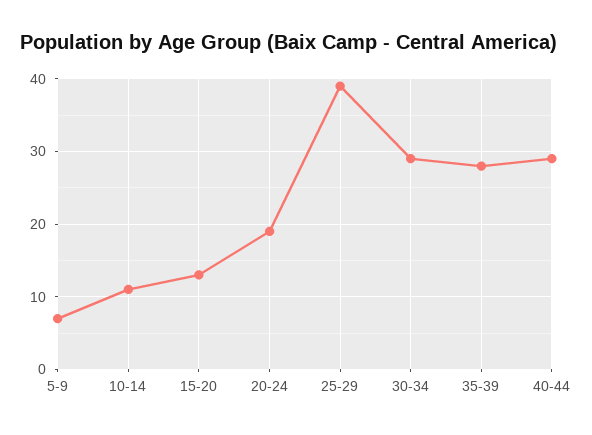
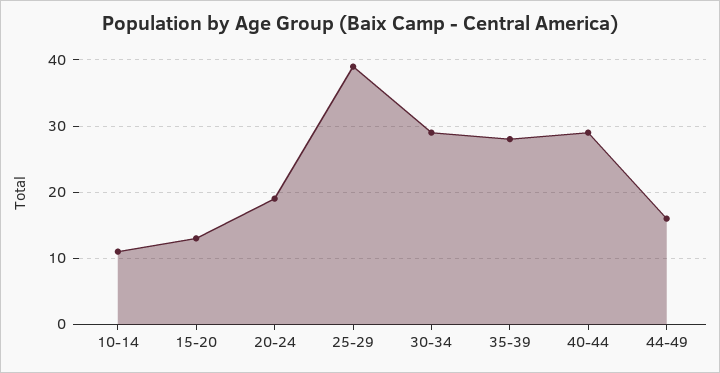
5-9: 7 -> none
44-49: none -> 16

